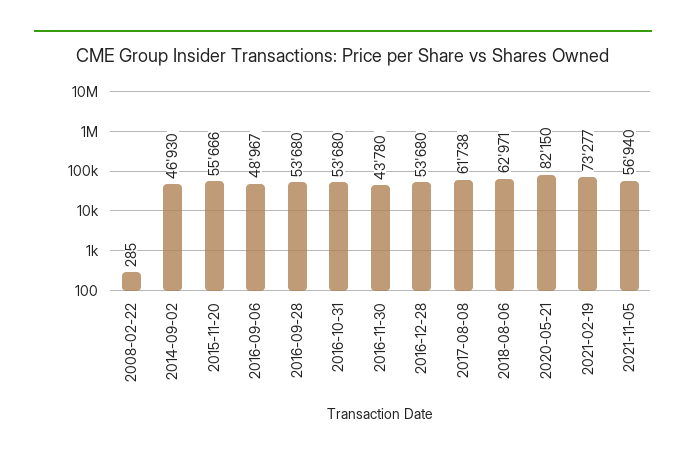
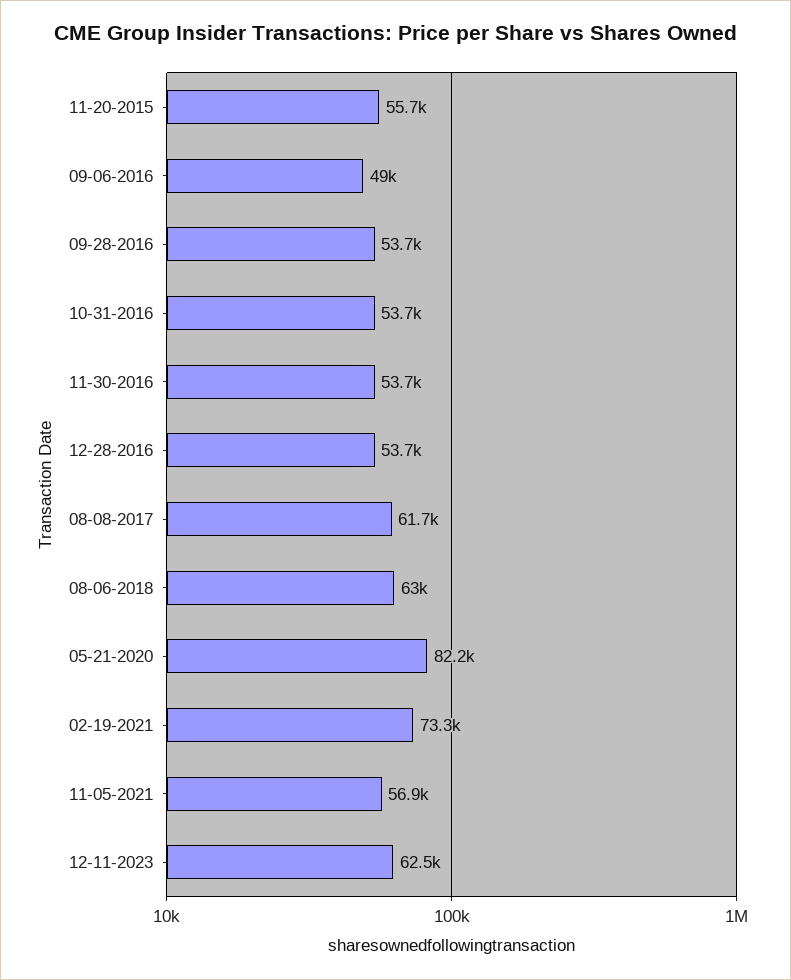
2008-02-22: 285 -> none
2014-09-02: 46930 -> none
2016-11-30: 43780 -> 53700
12-11-2023: none -> 62500

